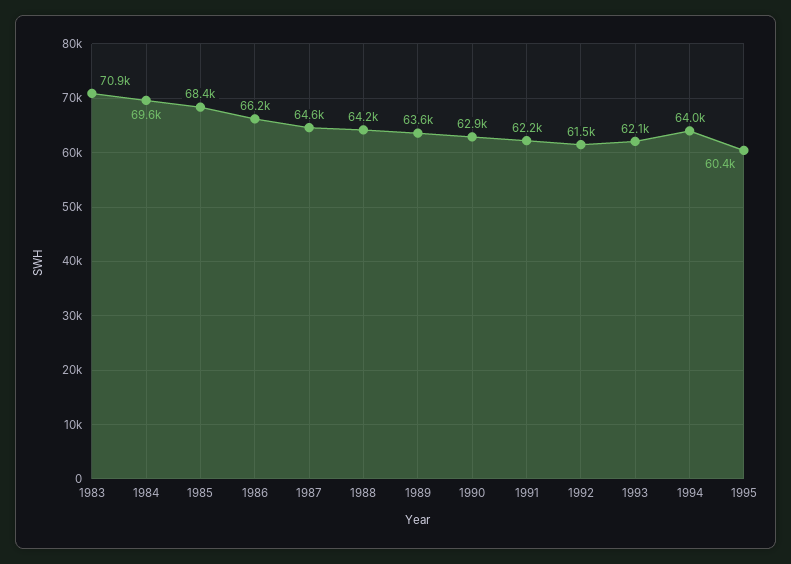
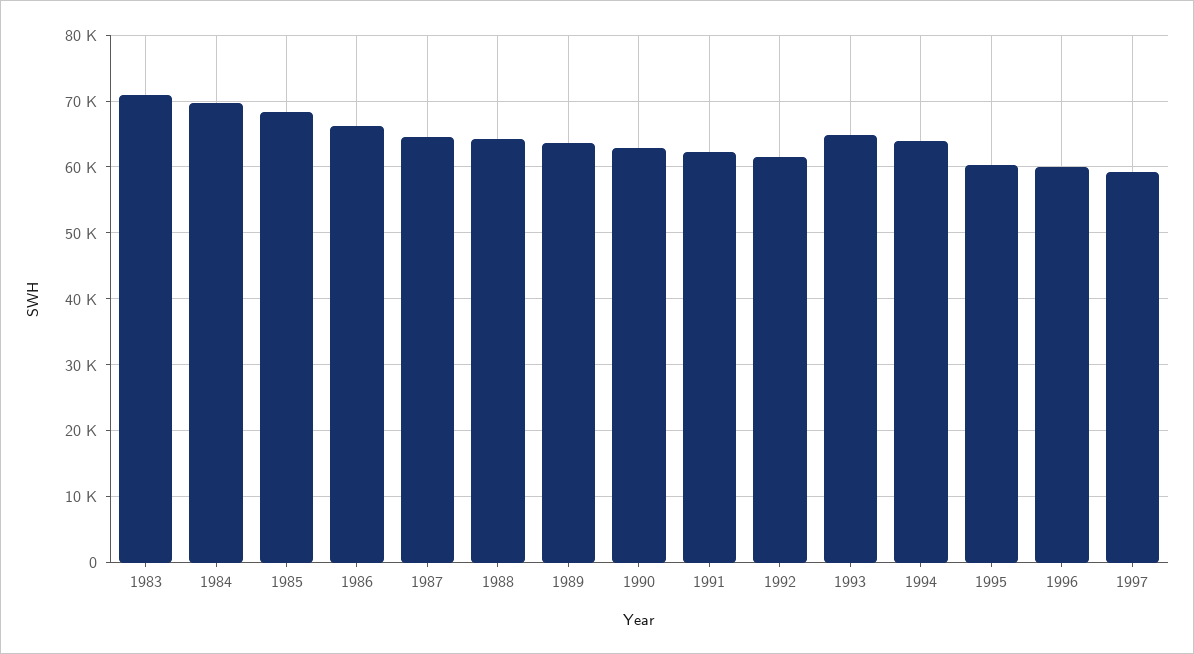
1993: 62100 -> 65000
1996: none -> 60000
1997: none -> 59000

